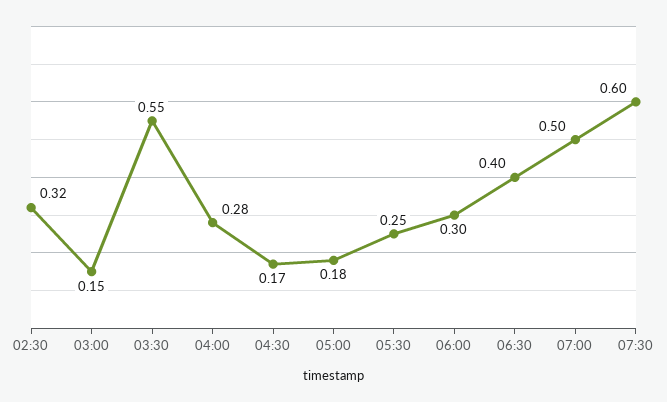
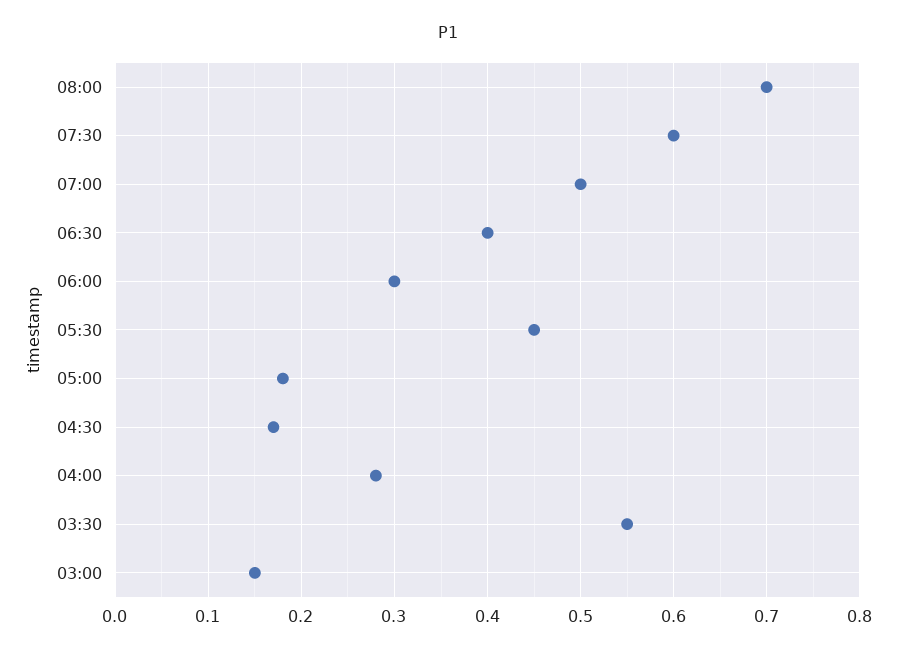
02:30: 0.32 -> none
05:30: 0.25 -> 0.45
08:00: none -> 0.7

